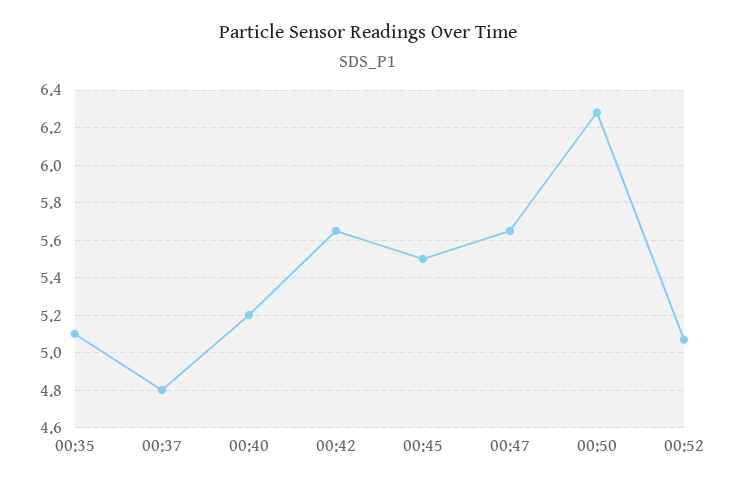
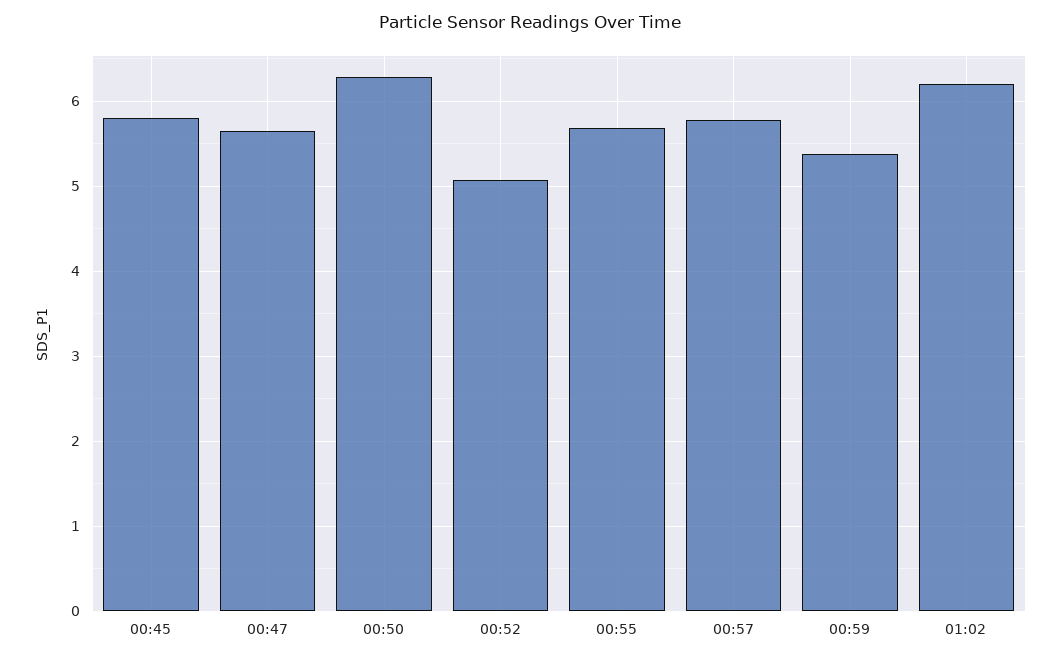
00:35: 5.1 -> none
00:37: 4.8 -> none
00:40: 5.2 -> none
00:42: 5.65 -> none
00:45: 5.5 -> 5.8
00:55: none -> 5.7
00:57: none -> 5.8
00:59: none -> 5.4
01:02: none -> 6.2

